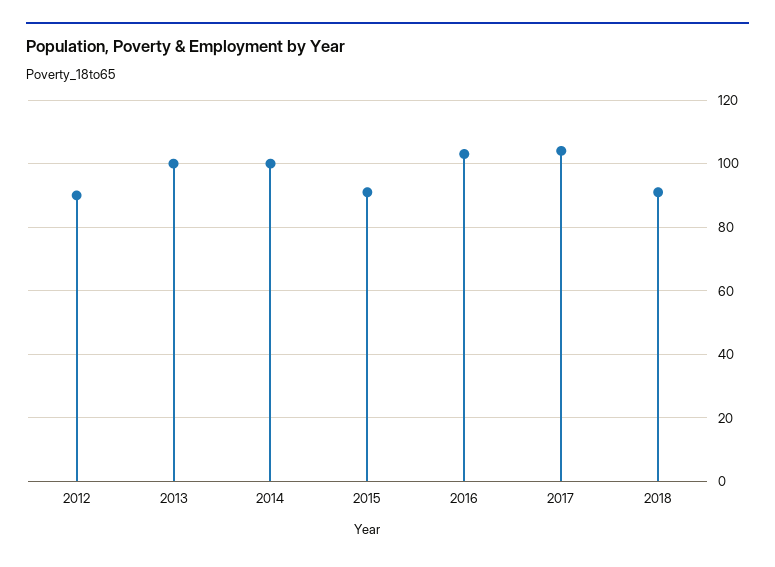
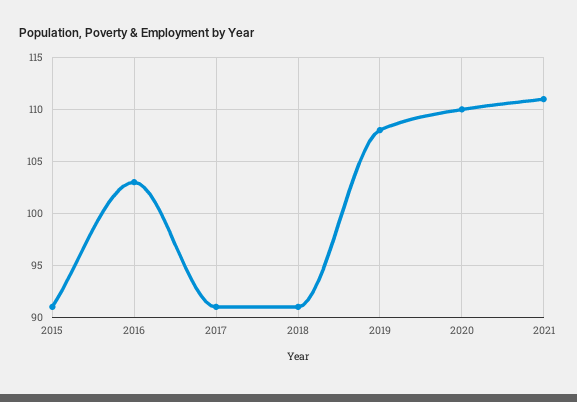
2012: 90 -> none
2013: 100 -> none
2014: 100 -> none
2017: 105 -> 91
2019: none -> 108
2020: none -> 110
2021: none -> 111

